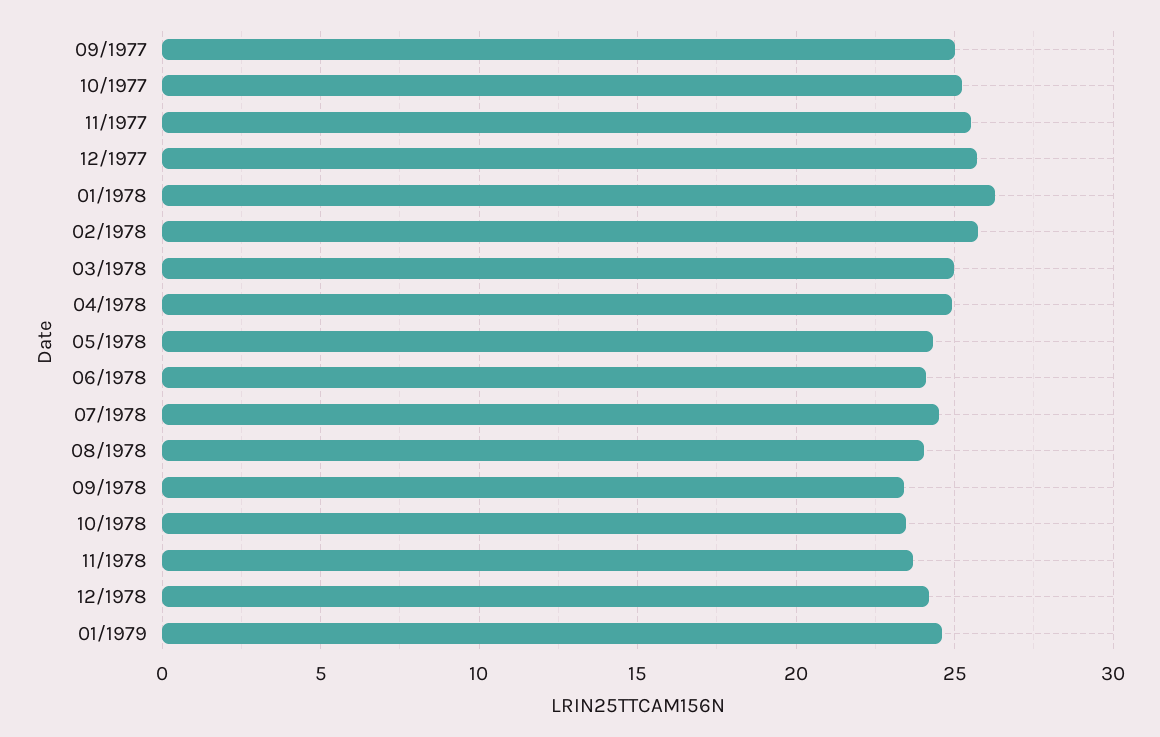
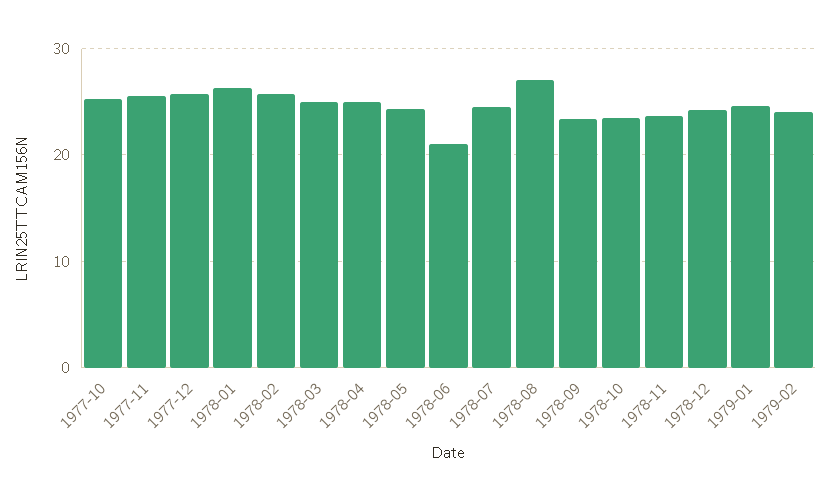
09/1977: 25 -> none
06/1978: 24 -> 21
08/1978: 24 -> 27
1979-02: none -> 24

